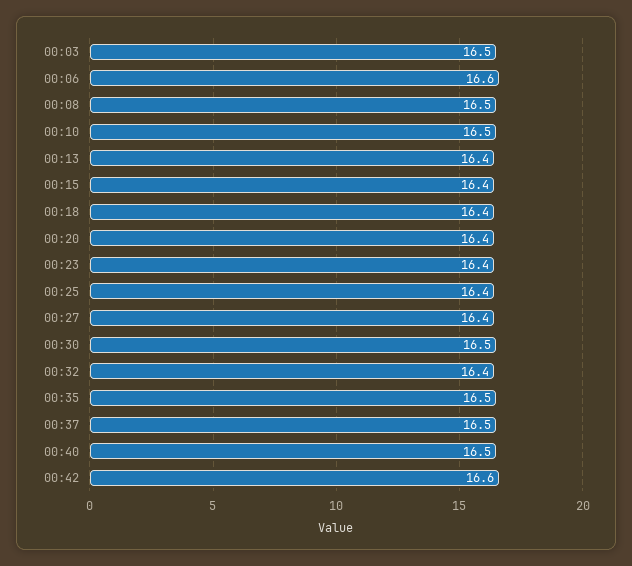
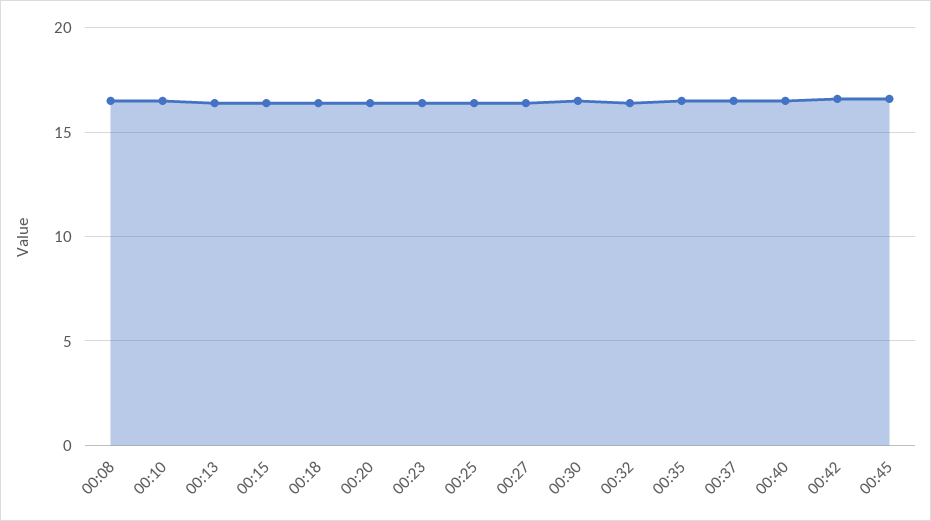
00:03: 16.5 -> none
00:06: 16.6 -> none
00:45: none -> 16.5

